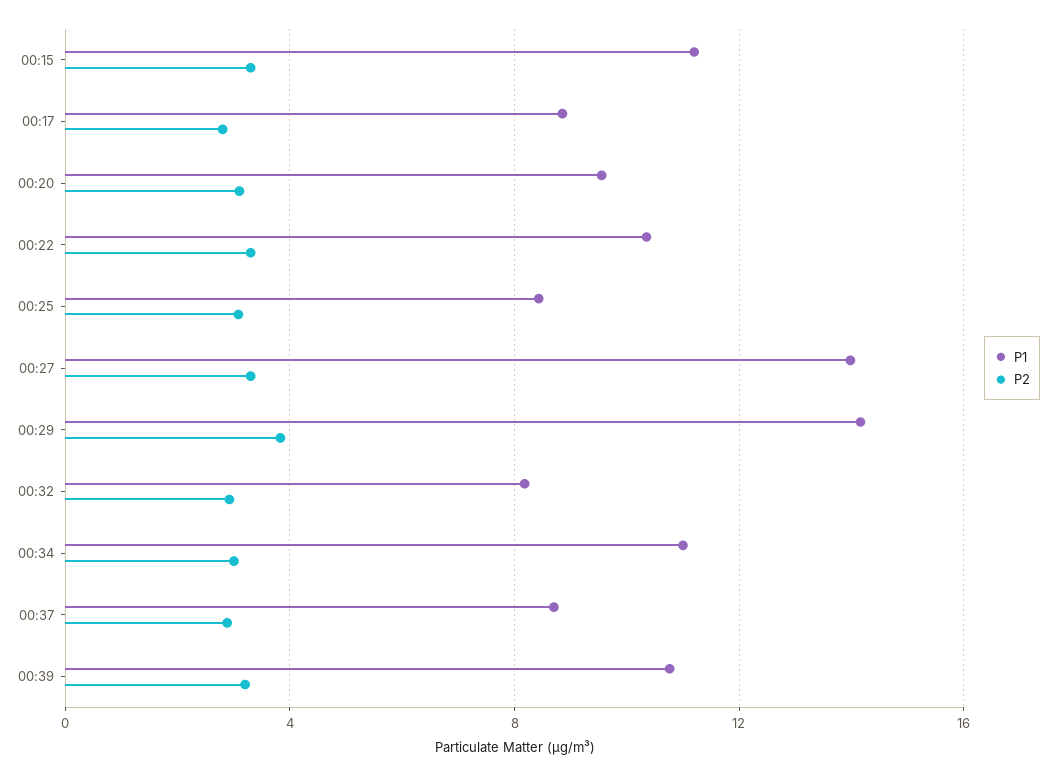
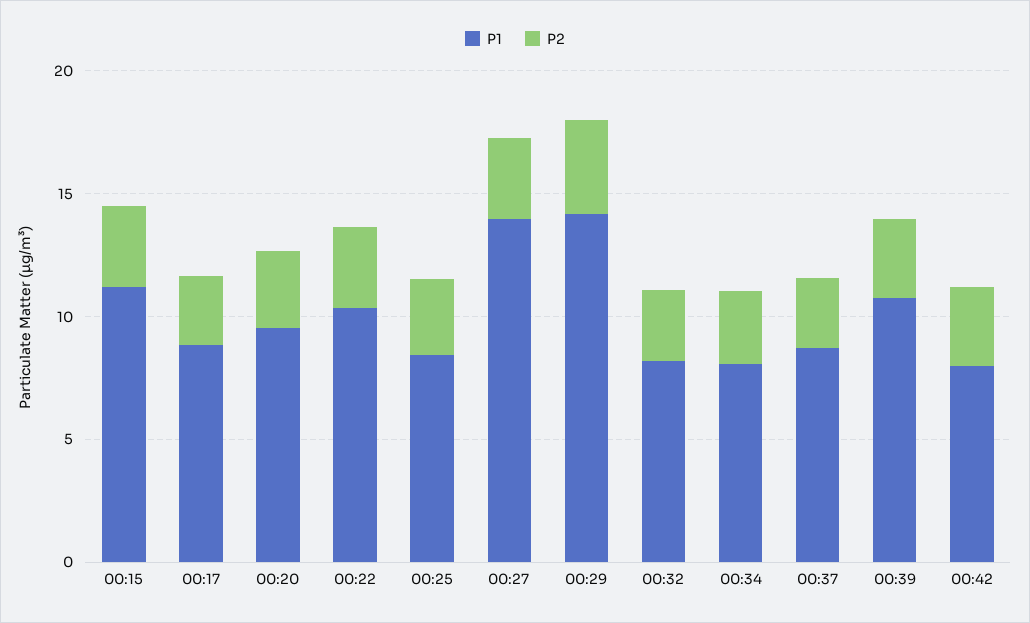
P1, 00:34: 11 -> 8
P1, 00:42: none -> 8
P2, 00:42: none -> 3

